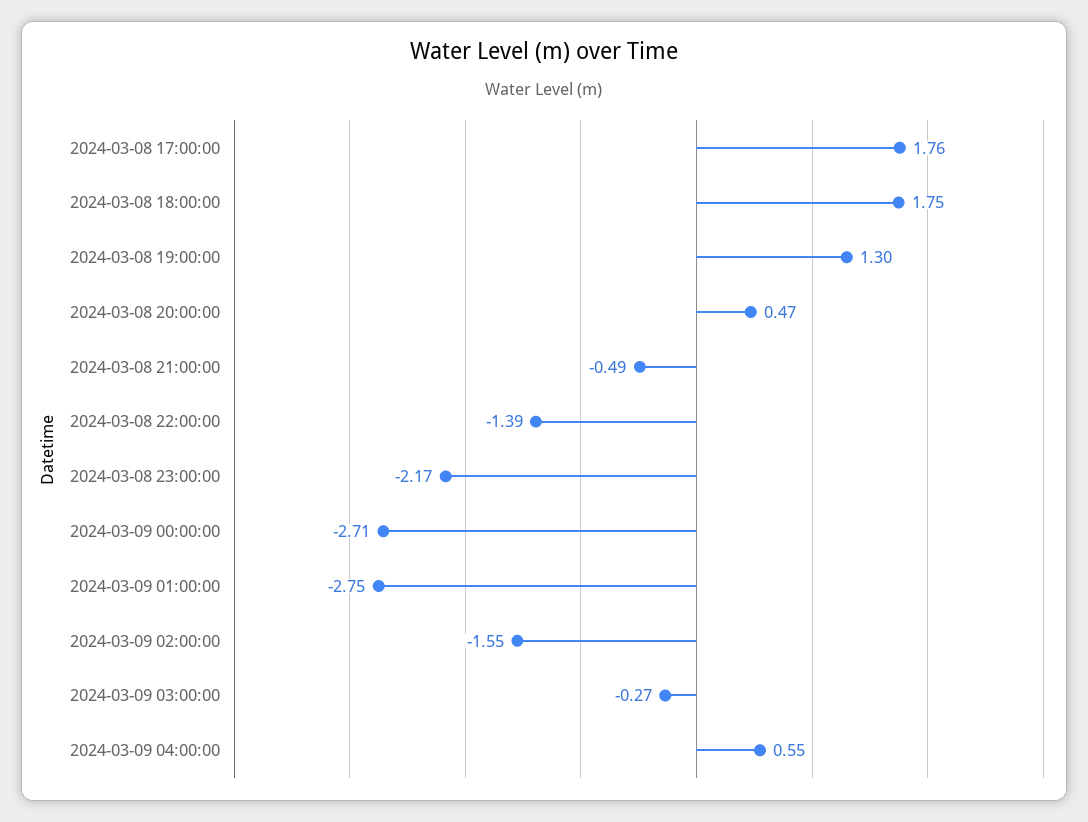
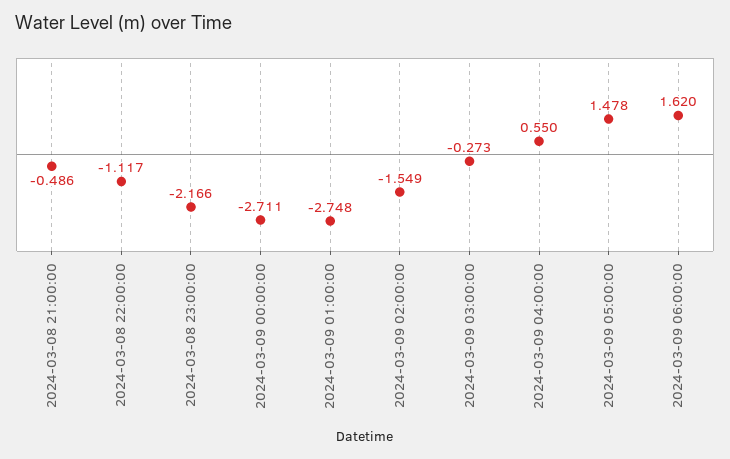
2024-03-08 17:00:00: 1.76 -> none
2024-03-08 18:00:00: 1.75 -> none
2024-03-08 19:00:00: 1.3 -> none
2024-03-08 20:00:00: 0.47 -> none
2024-03-08 22:00:00: -1.39 -> -1.117
2024-03-09 05:00:00: none -> 1.478
2024-03-09 06:00:00: none -> 1.62

